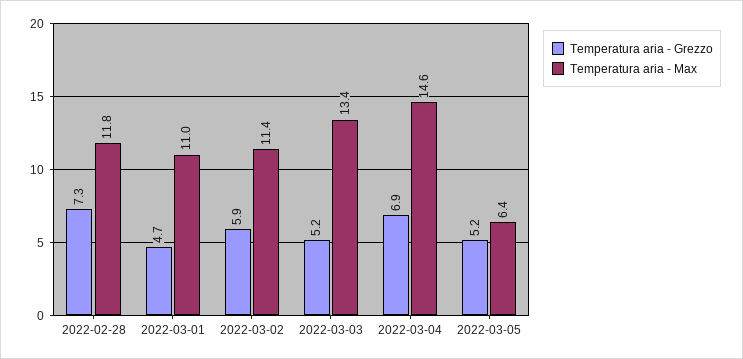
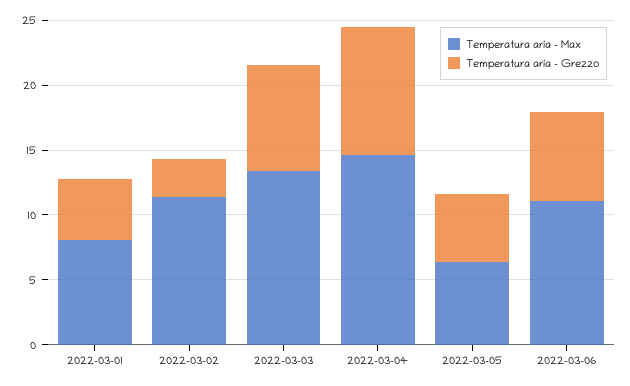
Temperatura aria - Grezzo, 2022-02-28: 7.3 -> none
Temperatura aria - Max, 2022-02-28: 11.8 -> none
Temperatura aria - Max, 2022-03-01: 11 -> 8
Temperatura aria - Grezzo, 2022-03-02: 5.9 -> 3
Temperatura aria - Grezzo, 2022-03-03: 5.2 -> 8
Temperatura aria - Grezzo, 2022-03-04: 6.9 -> 10
Temperatura aria - Max, 2022-03-06: none -> 11
Temperatura aria - Grezzo, 2022-03-06: none -> 7

